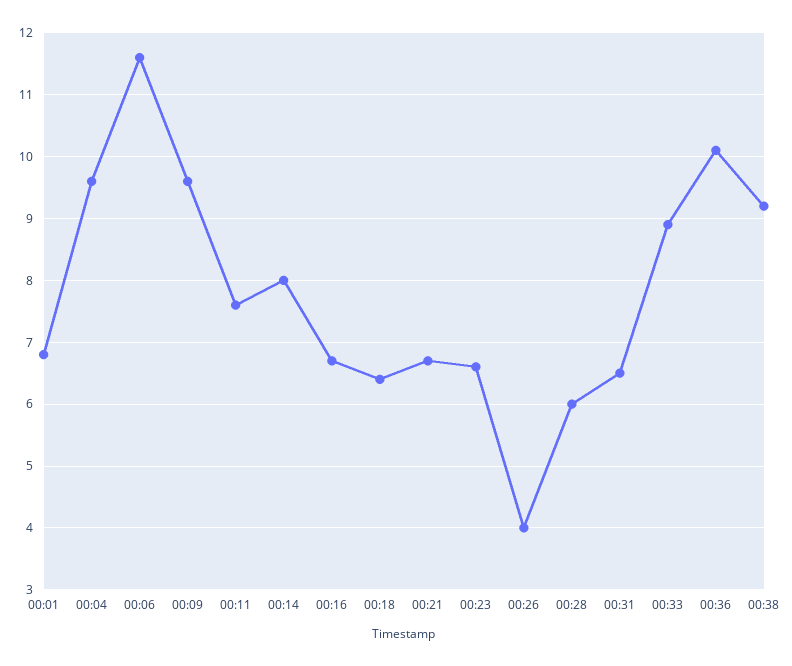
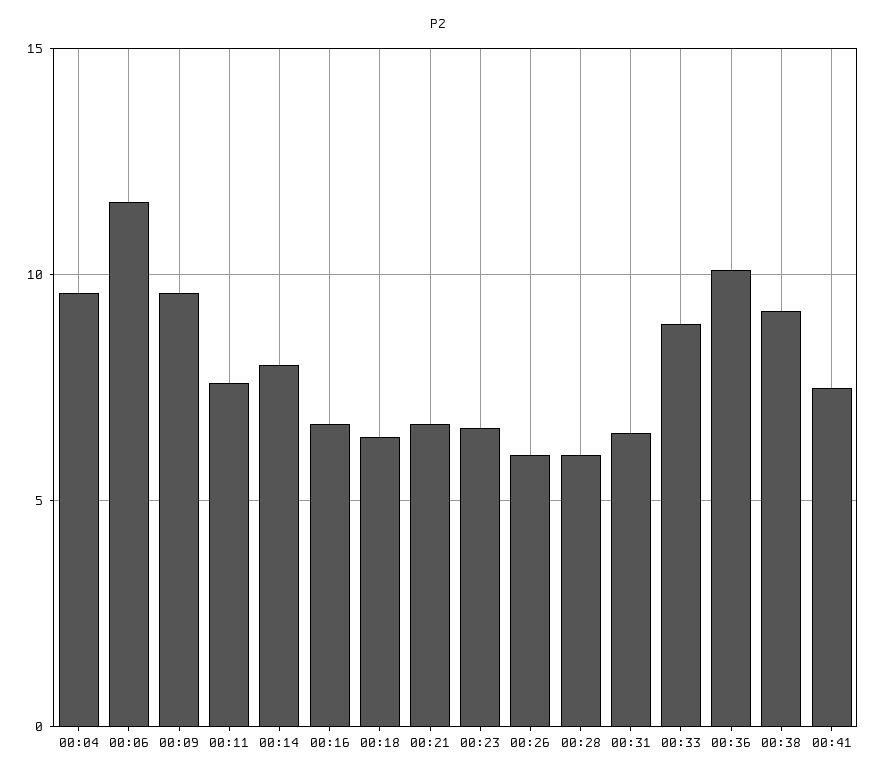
00:01: 6.8 -> none
00:26: 4 -> 6
00:41: none -> 7.5

